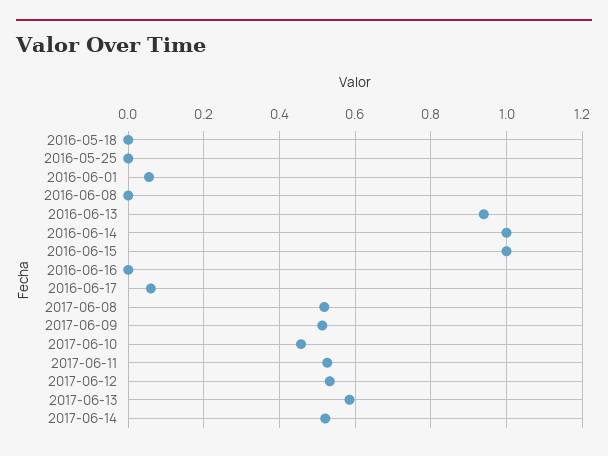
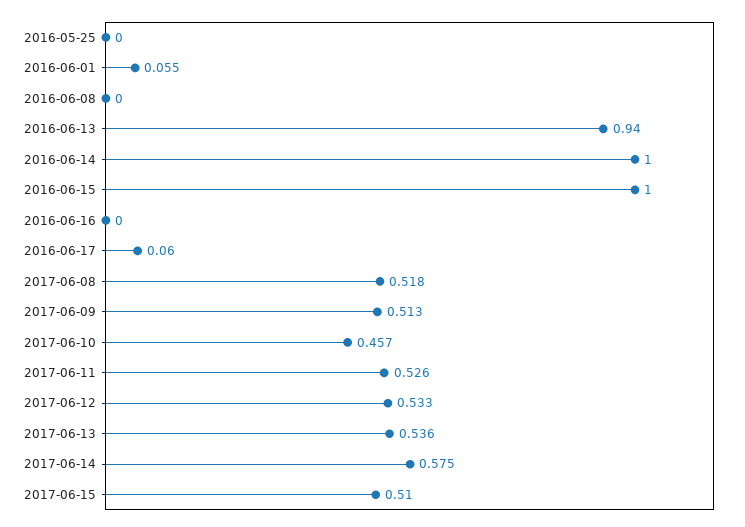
2016-05-18: 0 -> none
2017-06-13: 0.58 -> 0.536
2017-06-14: 0.52 -> 0.575
2017-06-15: none -> 0.51

